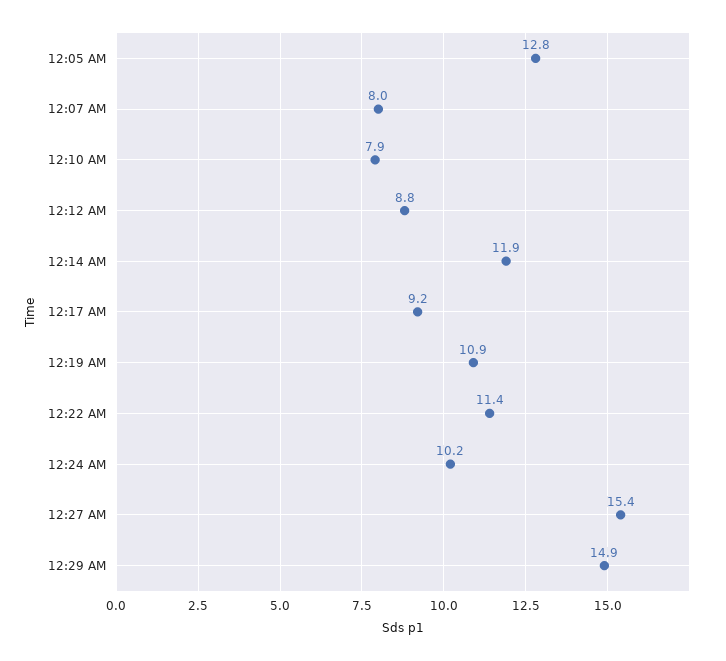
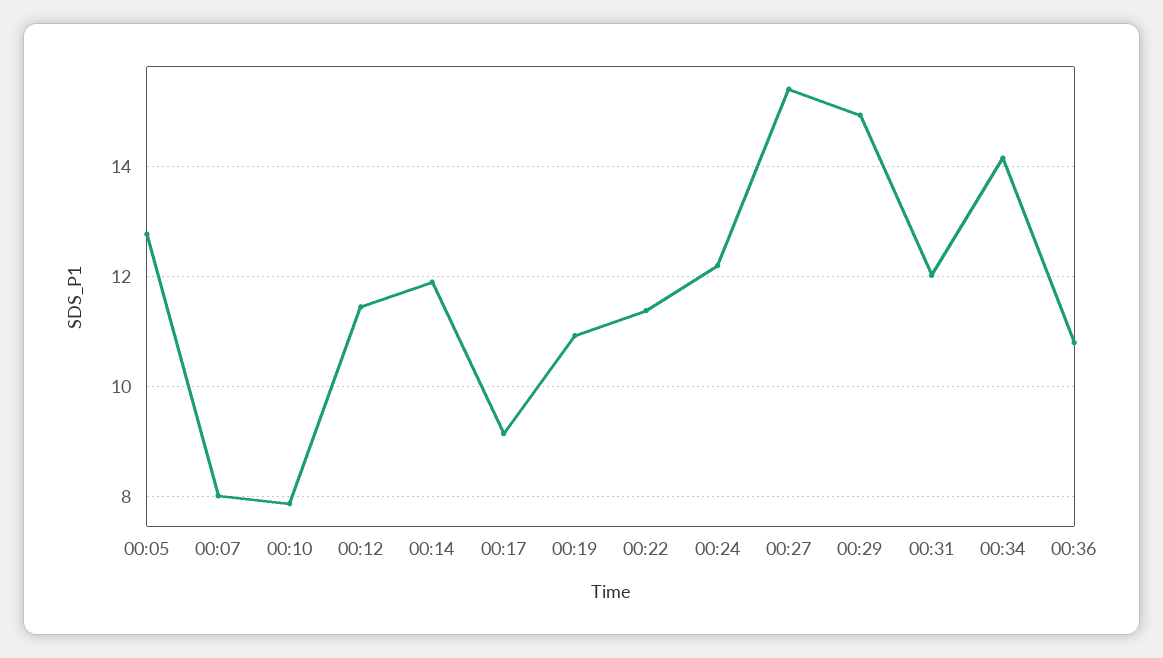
12:12 AM: 8.8 -> 11.4
12:24 AM: 10.2 -> 12.2
00:31: none -> 12
00:34: none -> 14.2
00:36: none -> 10.8

